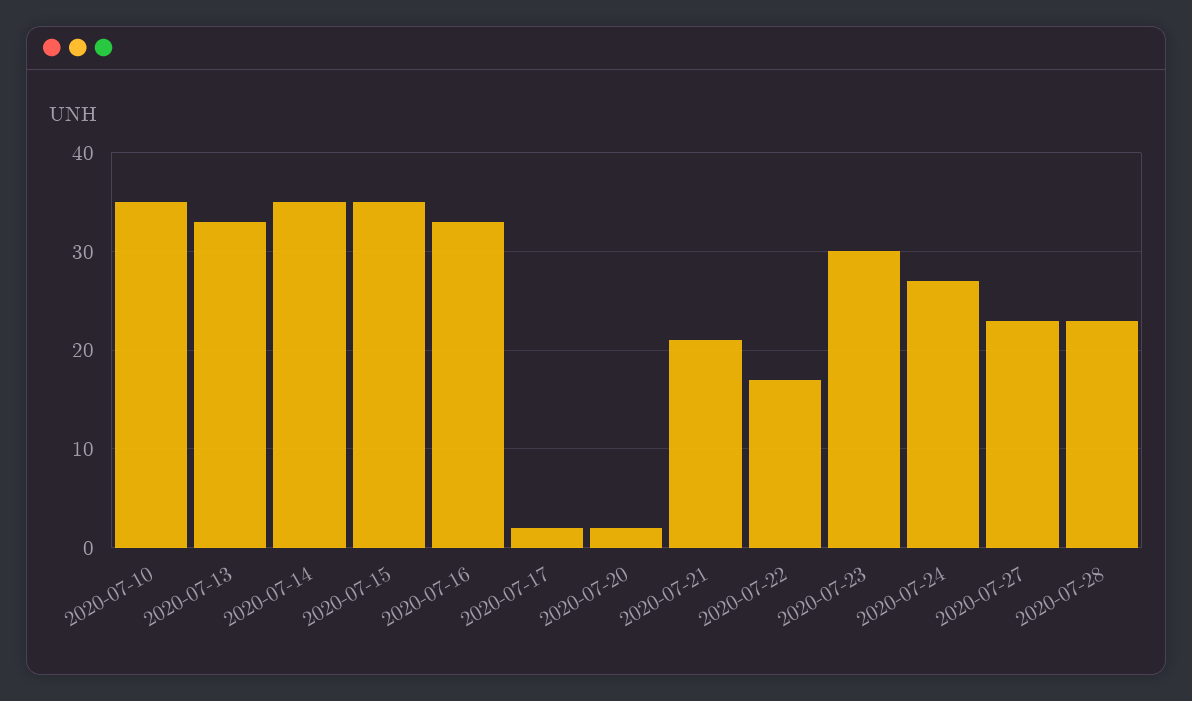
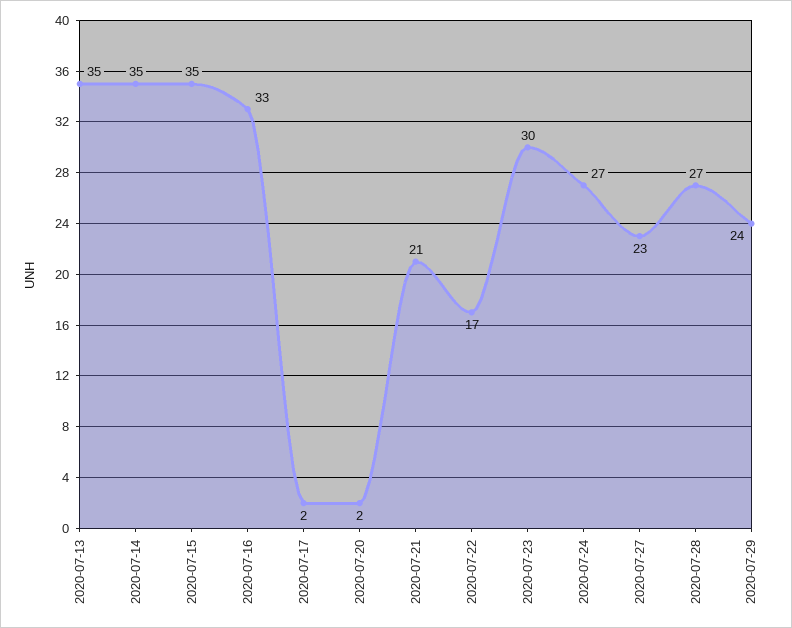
2020-07-10: 35 -> none
2020-07-13: 33 -> 35
2020-07-28: 23 -> 27
2020-07-29: none -> 24

